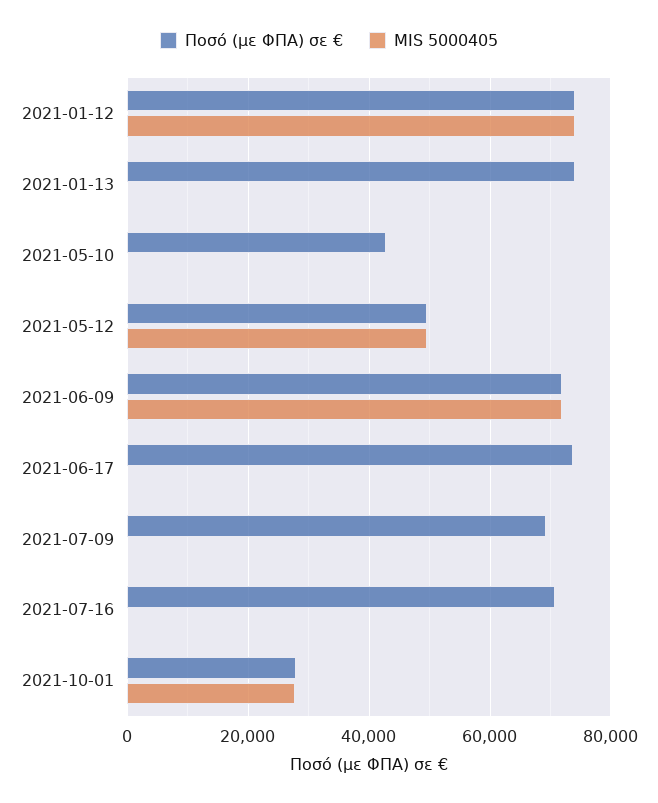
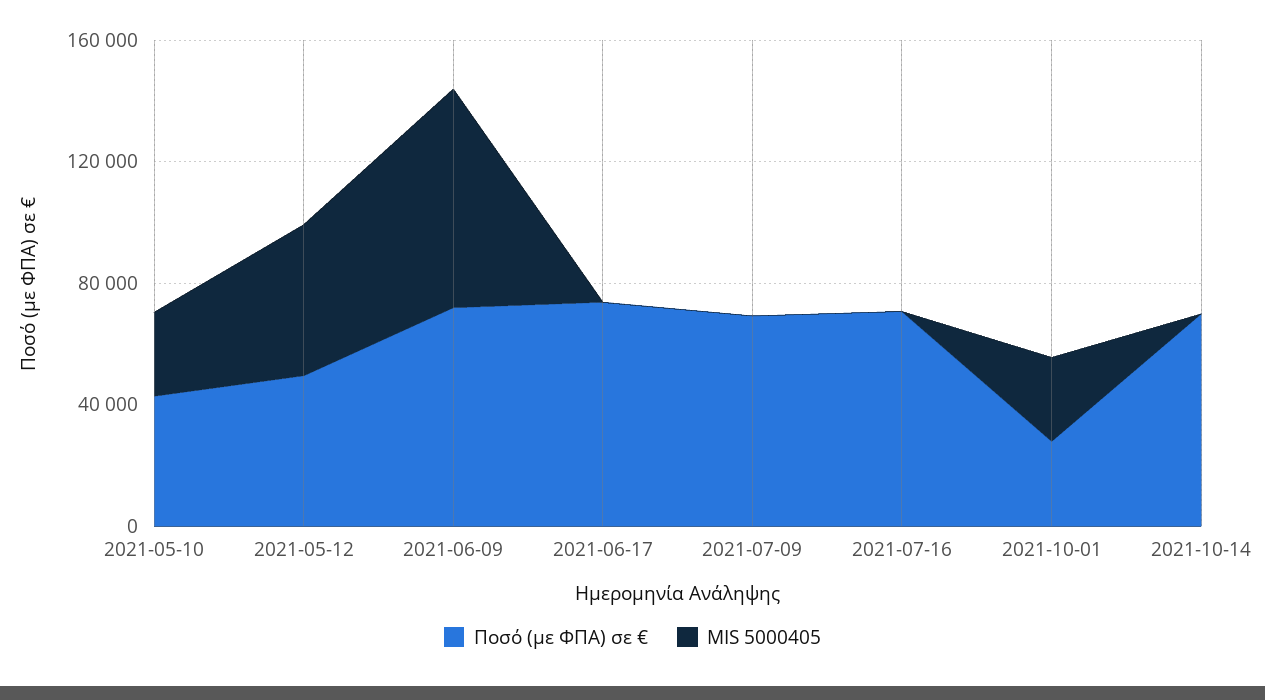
Ποσό (με ΦΠΑ) σε €, 2021-01-12: 74000 -> none
MIS 5000405, 2021-01-12: 74000 -> none
Ποσό (με ΦΠΑ) σε €, 2021-01-13: 74000 -> none
MIS 5000405, 2021-01-13: 0 -> none
MIS 5000405, 2021-05-10: 0 -> 30000
Ποσό (με ΦΠΑ) σε €, 2021-10-14: none -> 70000
MIS 5000405, 2021-10-14: none -> 0

